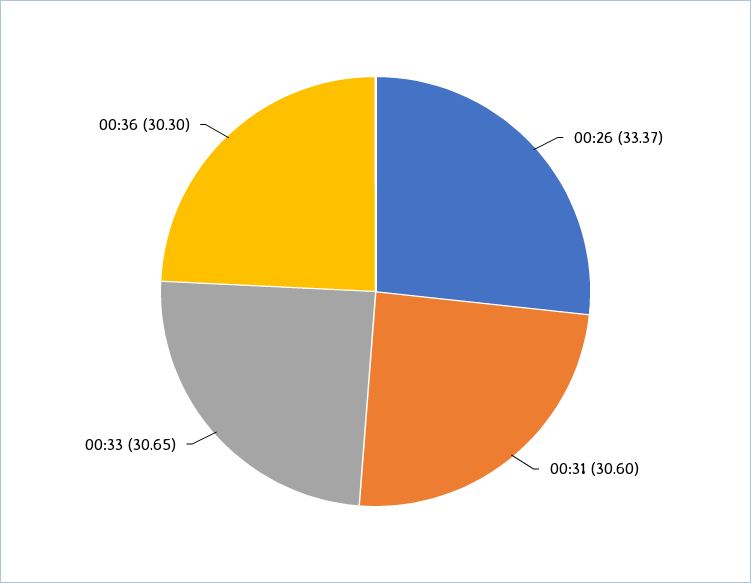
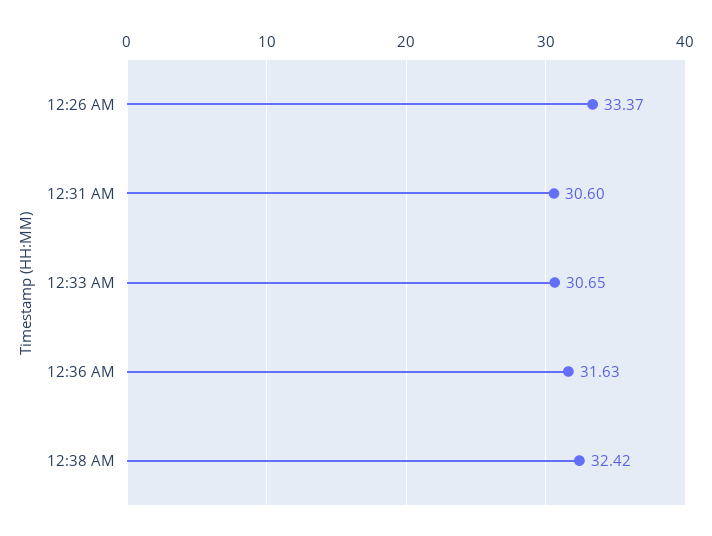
00:36: 30.3 -> 31.63
12:38 AM: none -> 32.42

